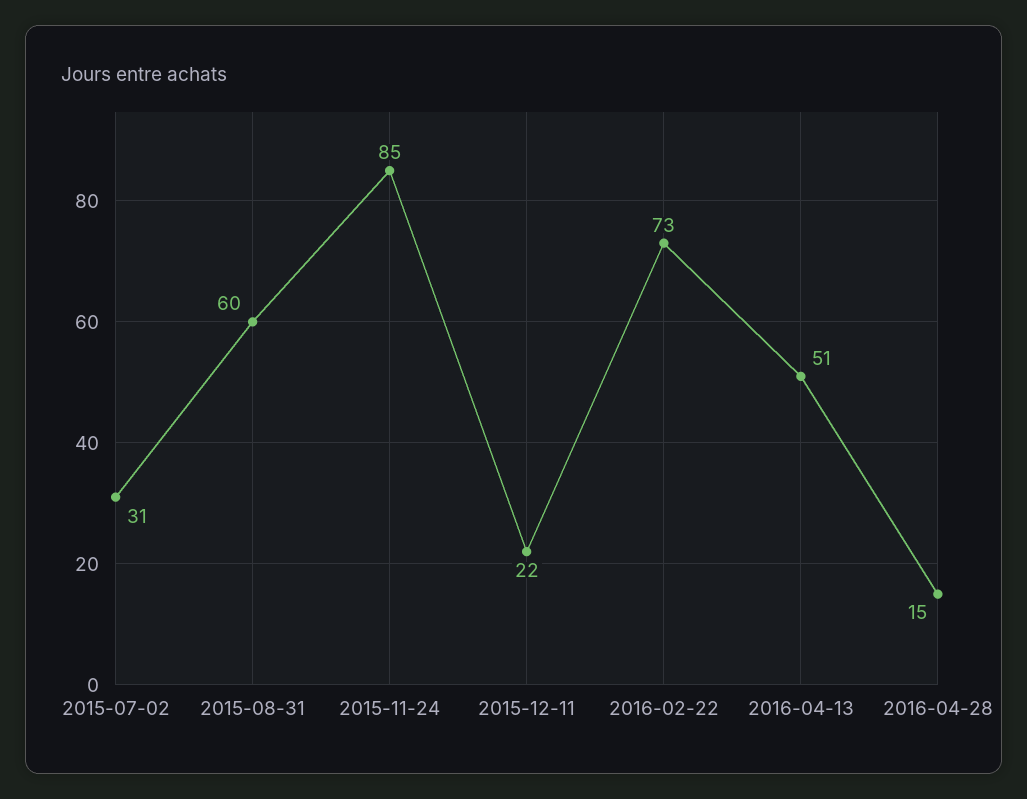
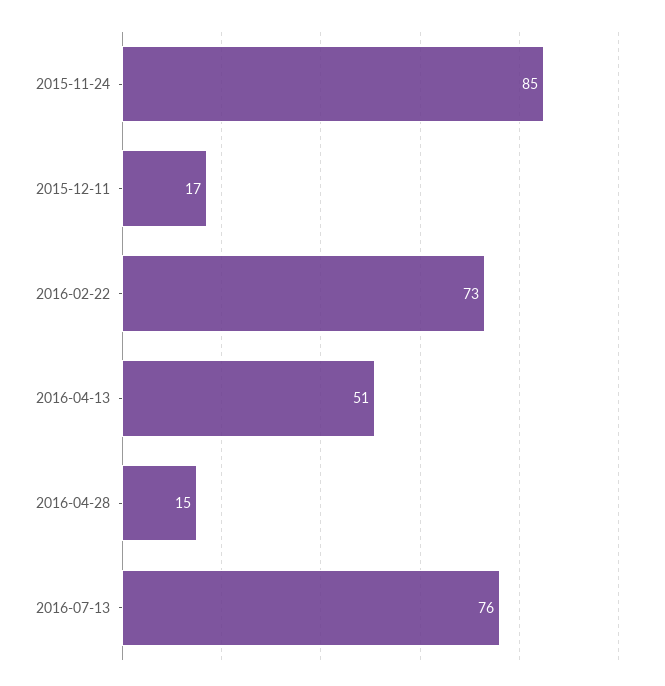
2015-07-02: 31 -> none
2015-08-31: 60 -> none
2015-12-11: 22 -> 17
2016-07-13: none -> 76

